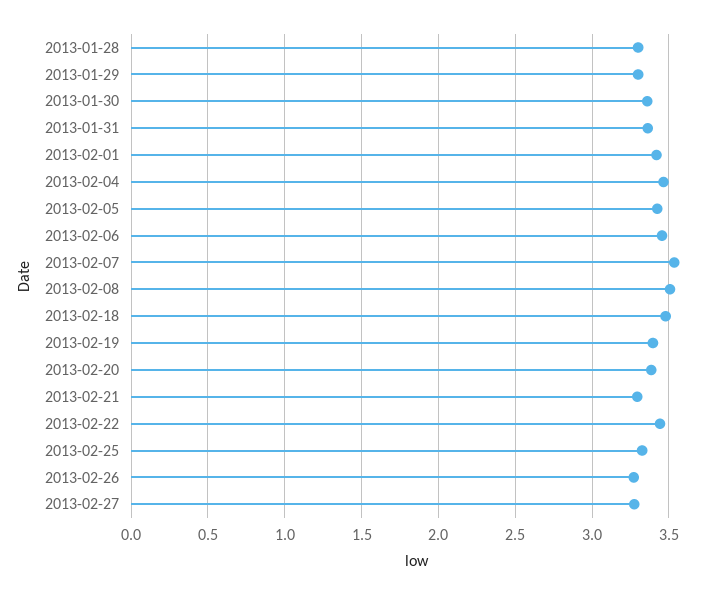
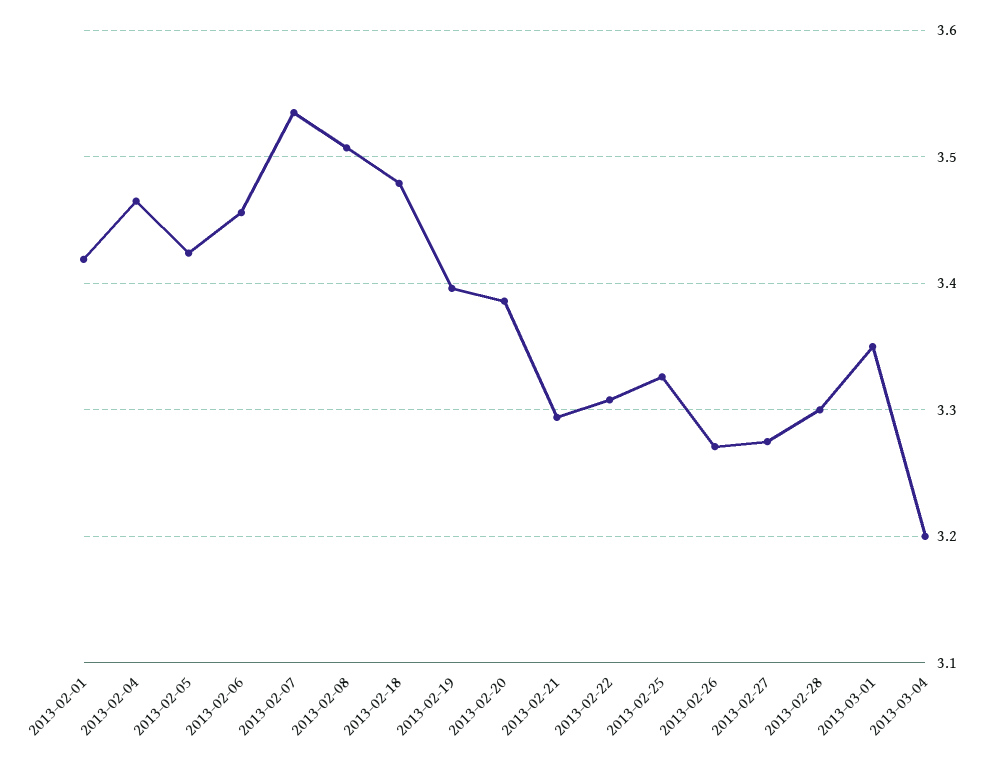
2013-01-28: 3.3 -> none
2013-01-29: 3.3 -> none
2013-01-30: 3.35 -> none
2013-01-31: 3.35 -> none
2013-02-22: 3.45 -> 3.31
2013-02-28: none -> 3.3
2013-03-01: none -> 3.35
2013-03-04: none -> 3.2

